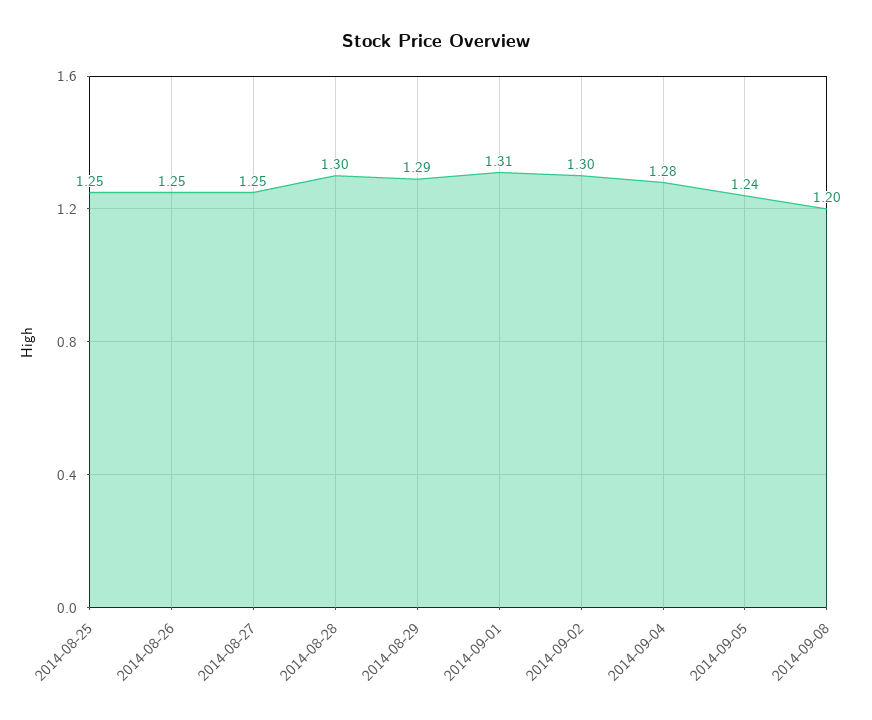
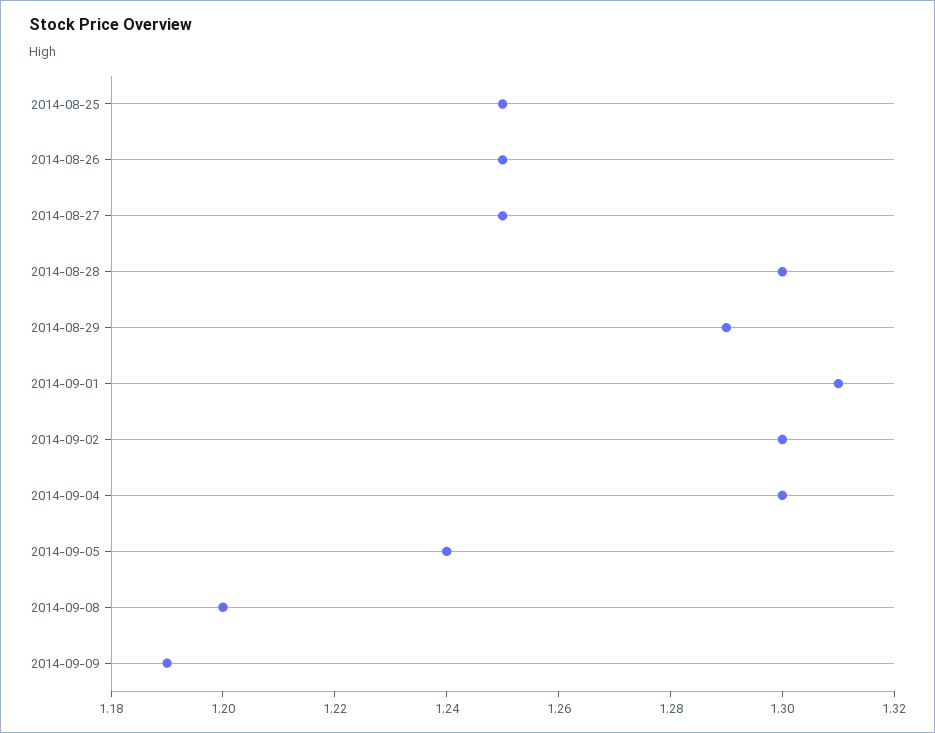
2014-09-04: 1.28 -> 1.3
2014-09-09: none -> 1.19

